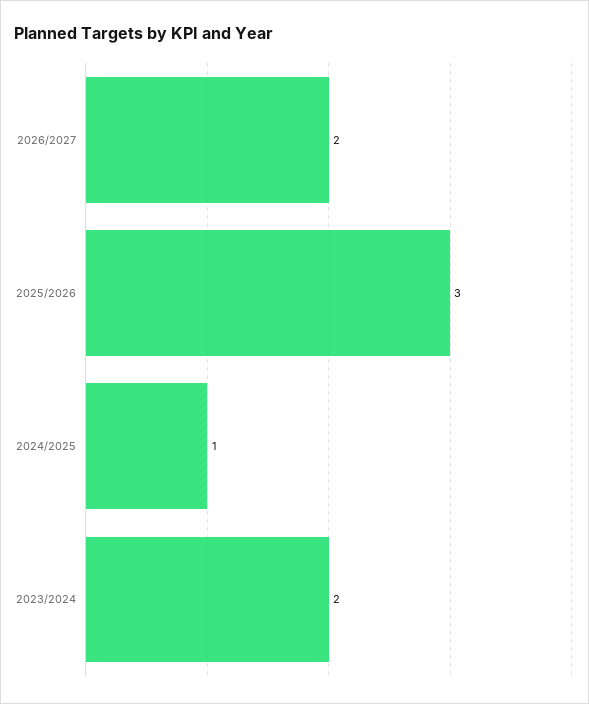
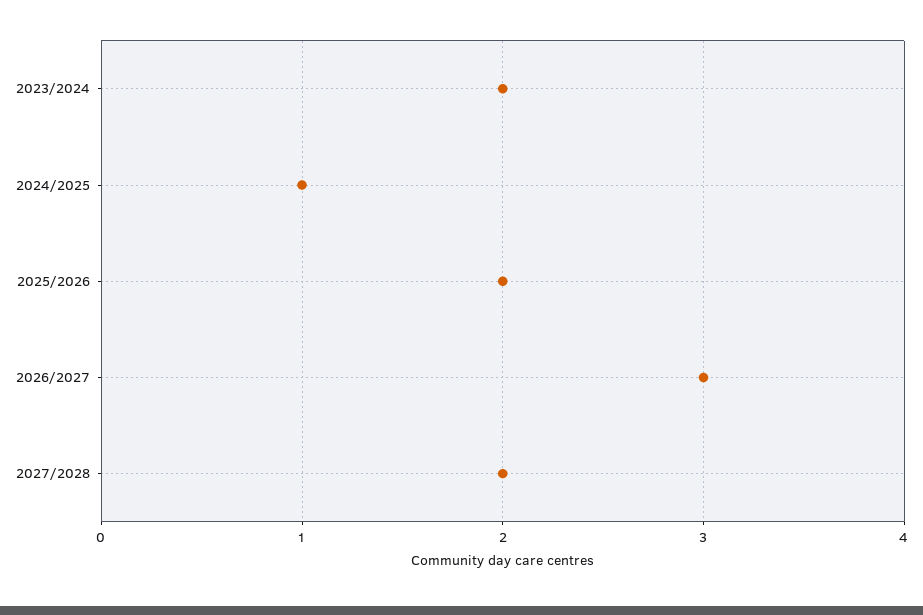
2026/2027: 2 -> 3
2025/2026: 3 -> 2
2027/2028: none -> 2

